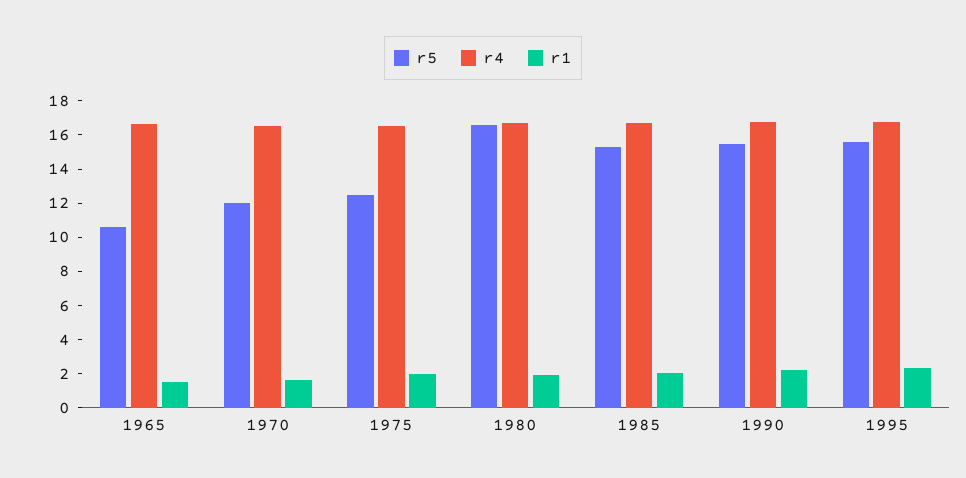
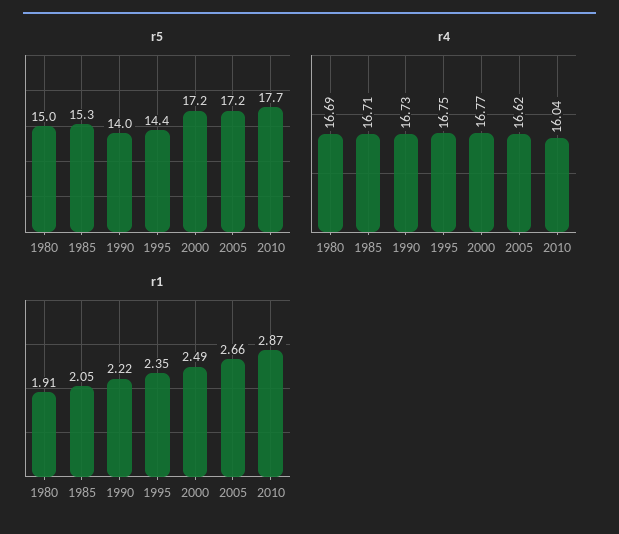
r5, 1965: 10.5 -> none
r4, 1965: 16.5 -> none
r1, 1965: 1.5 -> none
r5, 1970: 12 -> none
r4, 1970: 16.5 -> none
r1, 1970: 1.5 -> none
r5, 1975: 12.5 -> none
r4, 1975: 16.5 -> none
r1, 1975: 2 -> none
r5, 1980: 16.5 -> 15
r5, 1990: 15.5 -> 14
r5, 1995: 15.5 -> 14.4
r5, 2000: none -> 17.2
r5, 2005: none -> 17.2
r5, 2010: none -> 17.7
r4, 2000: none -> 16.77
r4, 2005: none -> 16.62
r4, 2010: none -> 16.04
r1, 2000: none -> 2.49
r1, 2005: none -> 2.66
r1, 2010: none -> 2.87

